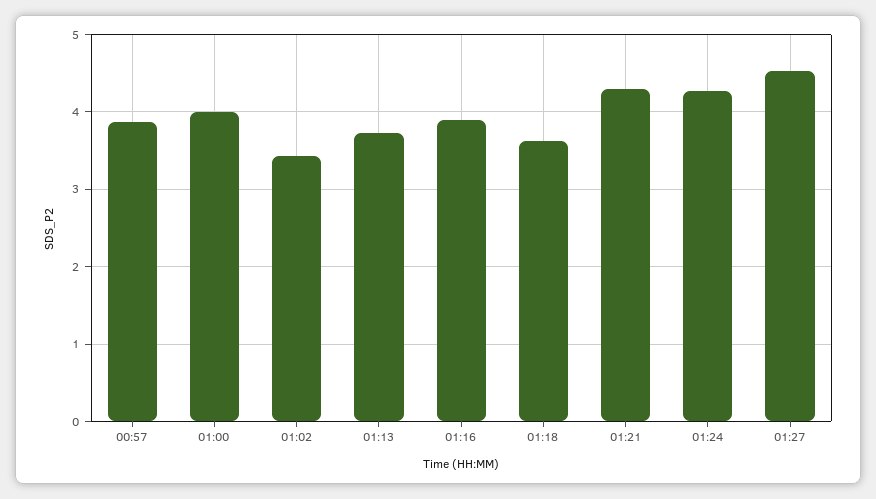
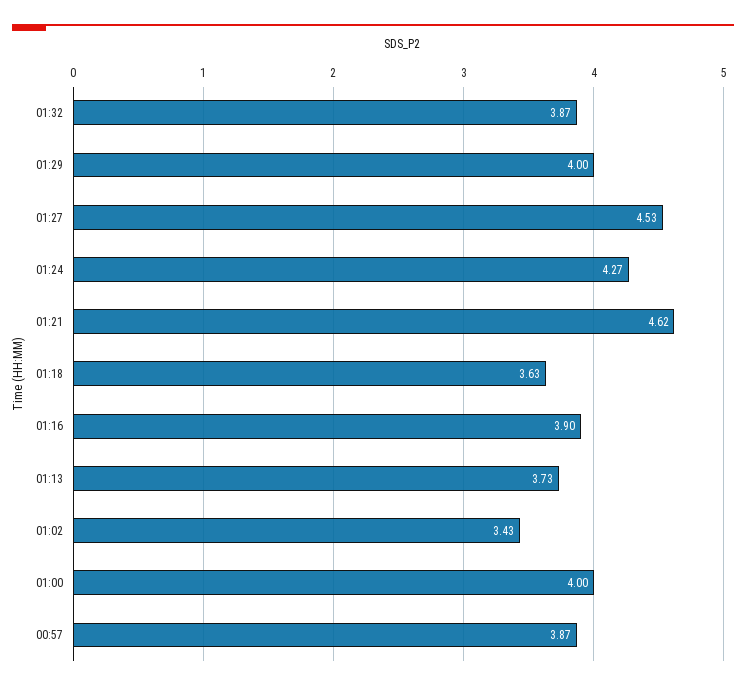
01:21: 4.3 -> 4.62
01:32: none -> 3.87
01:29: none -> 4

